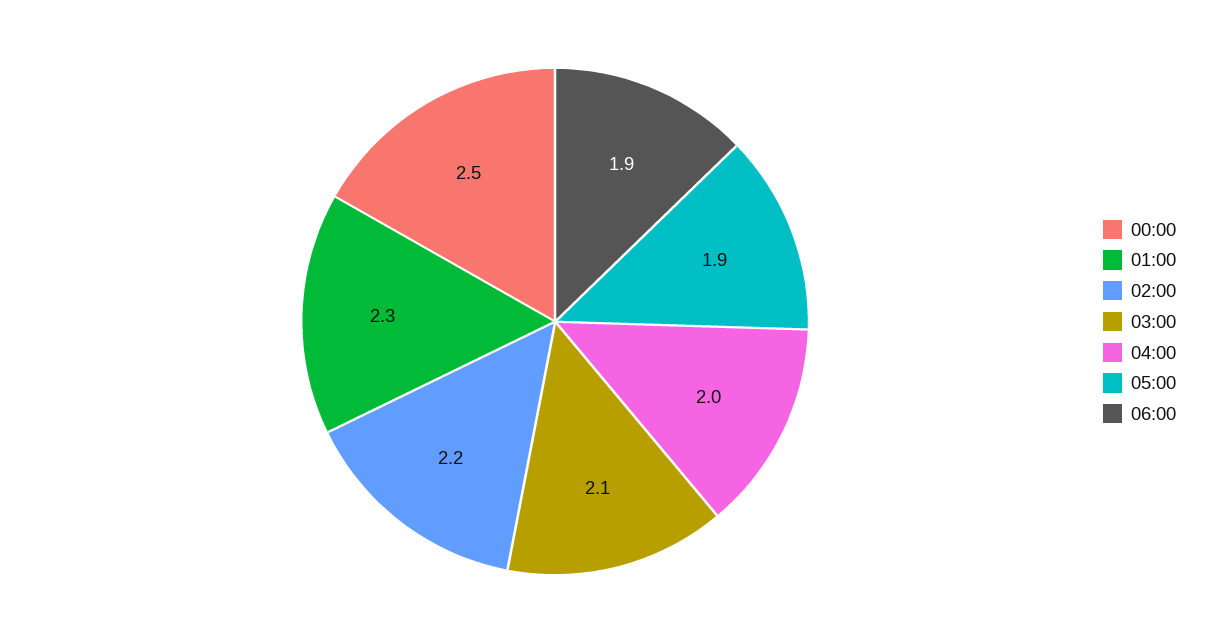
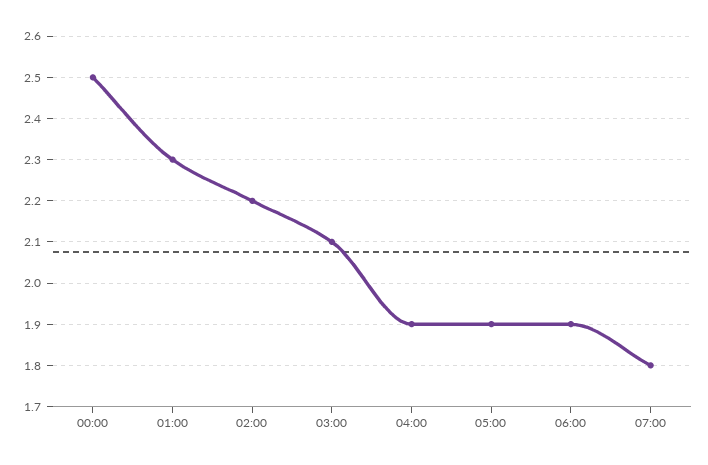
04:00: 2 -> 1.9
07:00: none -> 1.8

